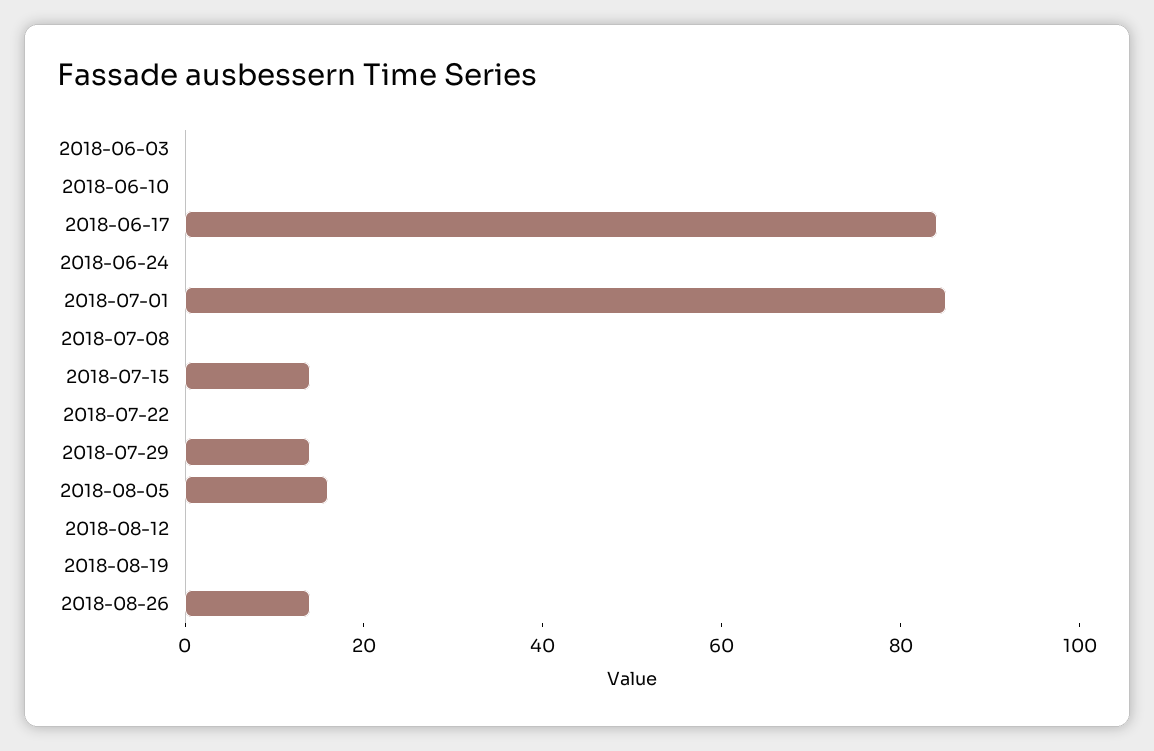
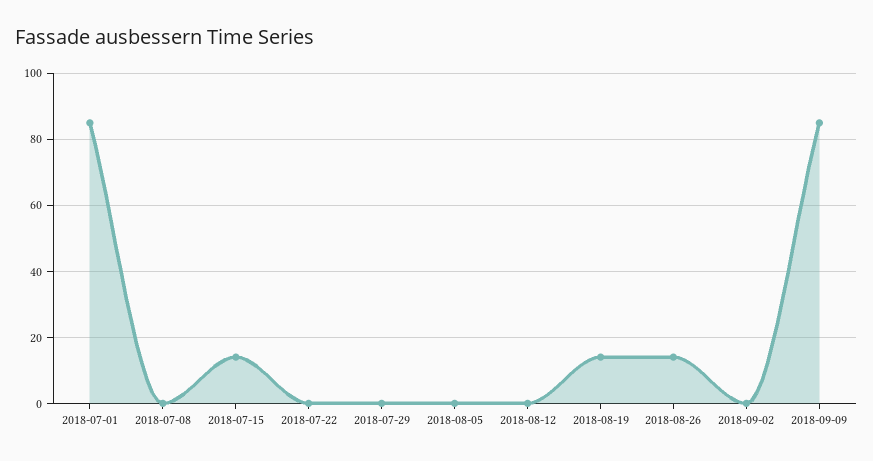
2018-06-03: 0 -> none
2018-06-10: 0 -> none
2018-06-17: 85 -> none
2018-06-24: 0 -> none
2018-07-29: 15 -> 0
2018-08-05: 15 -> 0
2018-08-19: 0 -> 15
2018-09-02: none -> 0
2018-09-09: none -> 85

